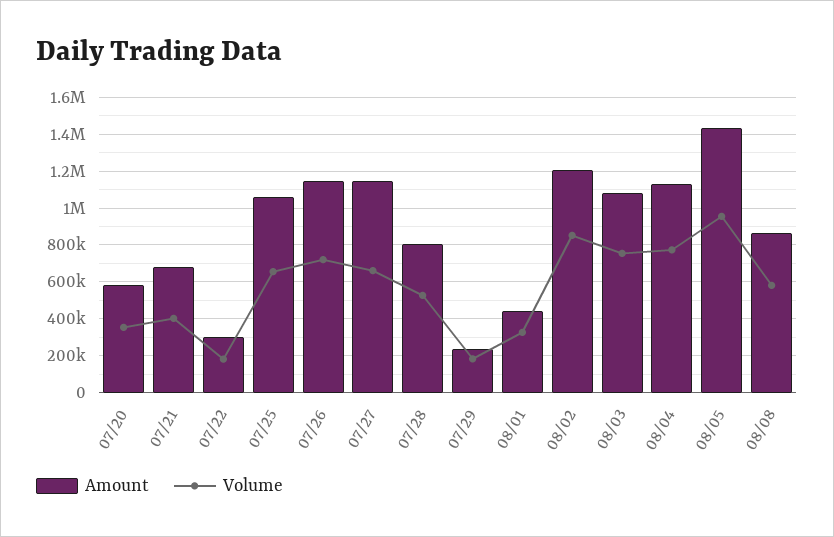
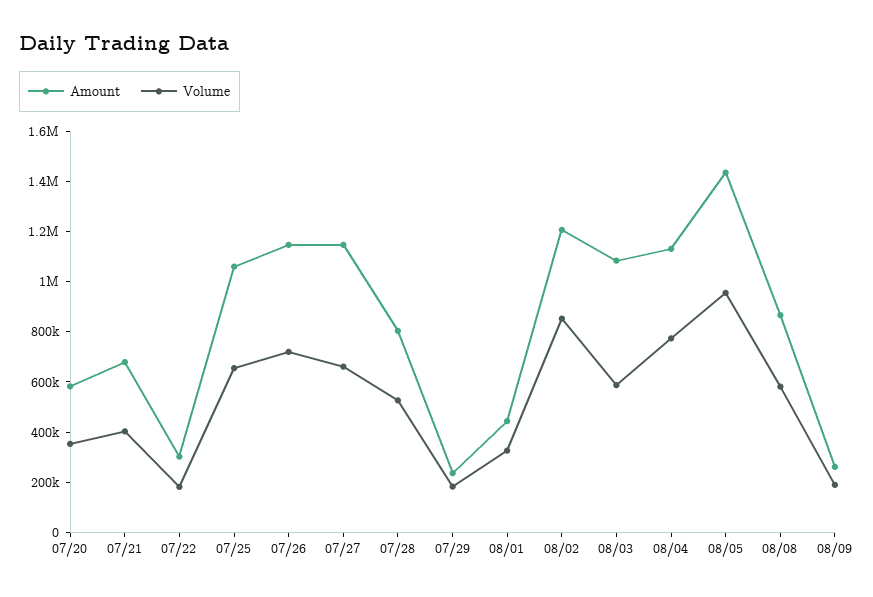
Volume, 08/03: 750000 -> 600000
Amount, 08/09: none -> 250000
Volume, 08/09: none -> 200000

